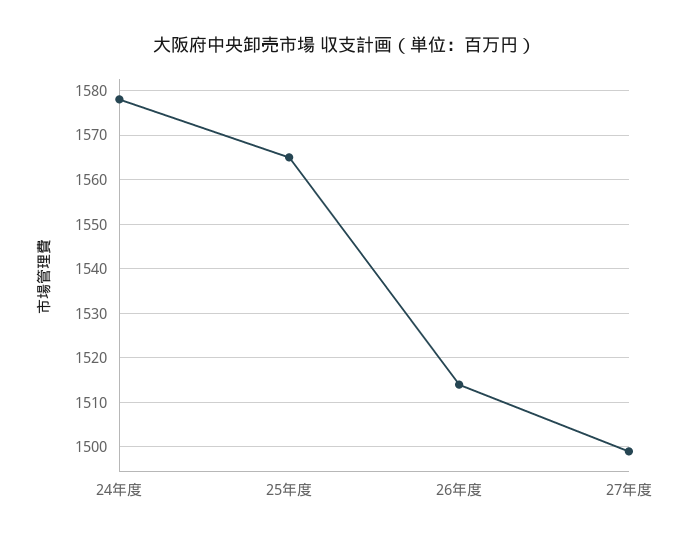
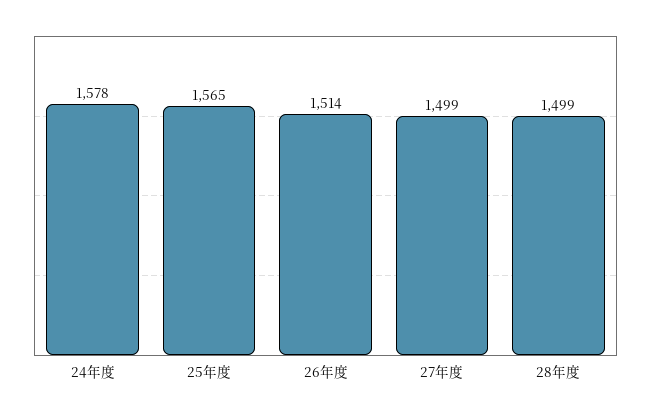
28年度: none -> 1499

